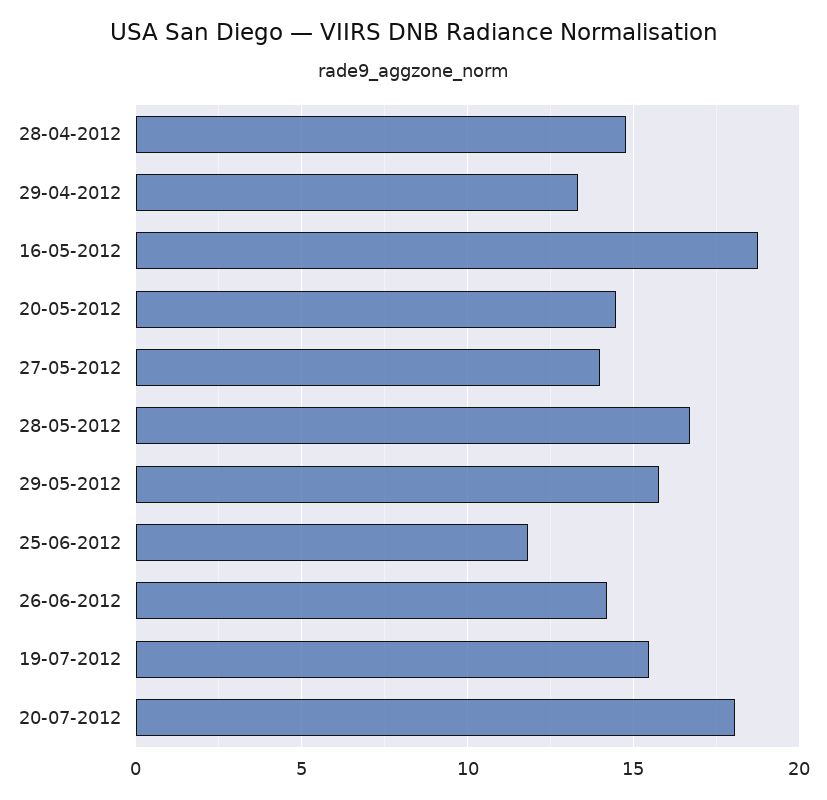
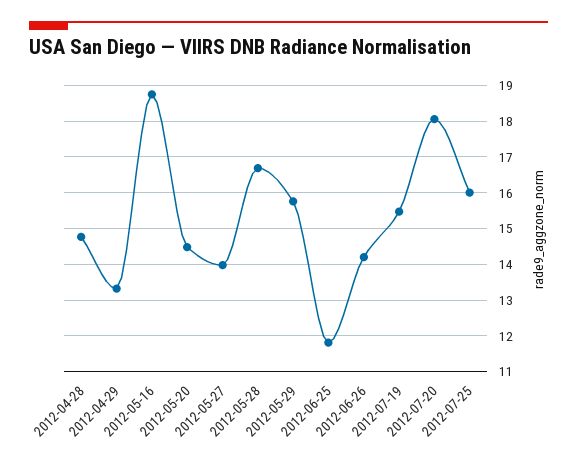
2012-07-25: none -> 16

